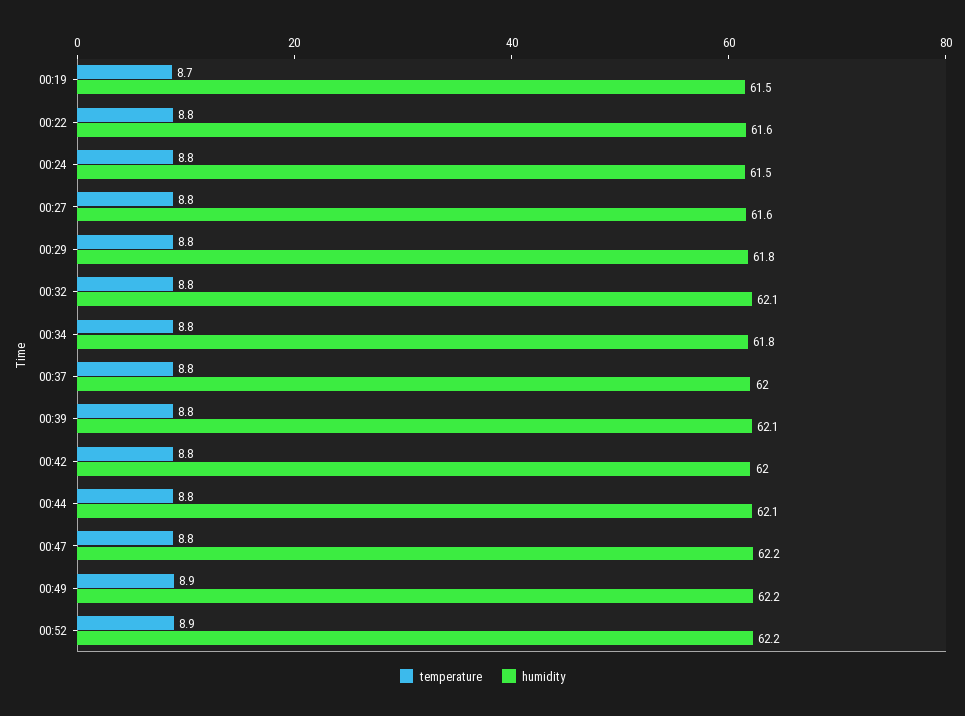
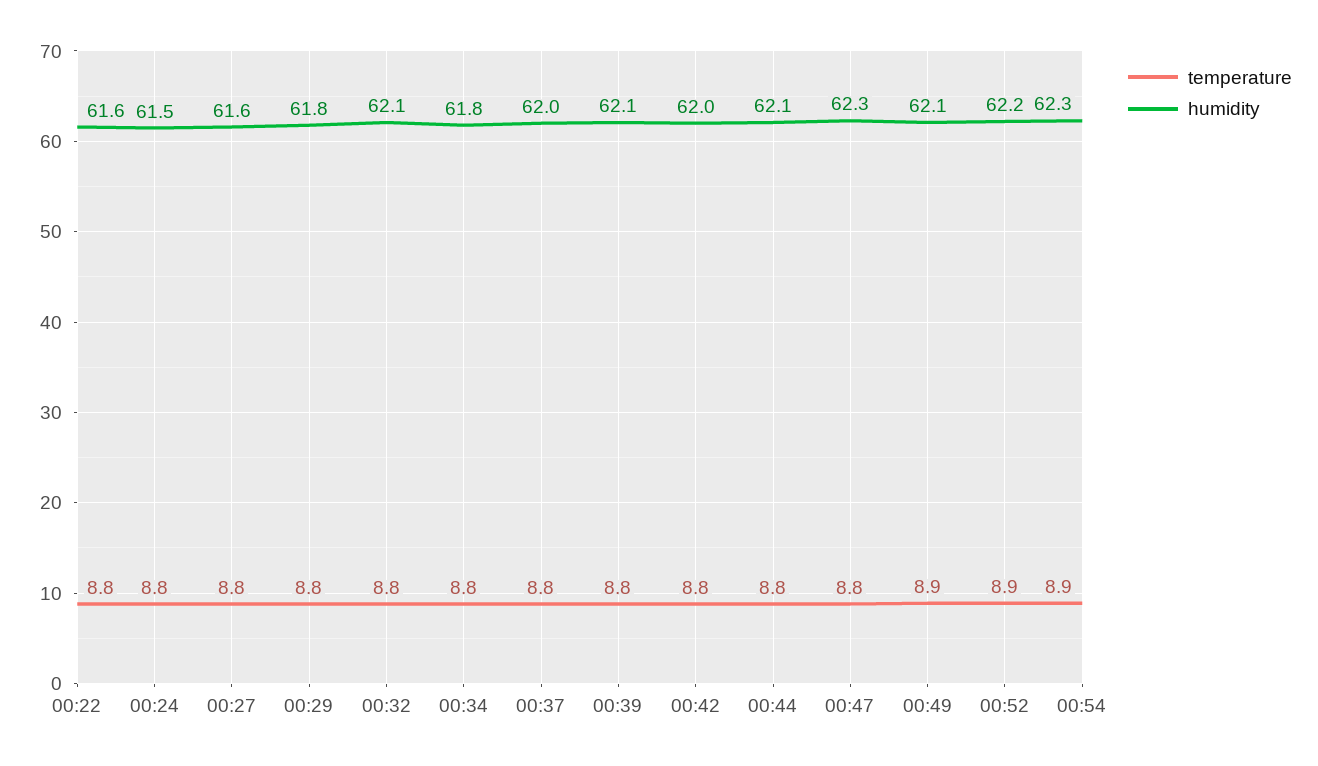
temperature, 00:19: 8.7 -> none
humidity, 00:19: 61.5 -> none
humidity, 00:47: 62.2 -> 62.3
humidity, 00:49: 62.2 -> 62.1
temperature, 00:54: none -> 8.9
humidity, 00:54: none -> 62.3

